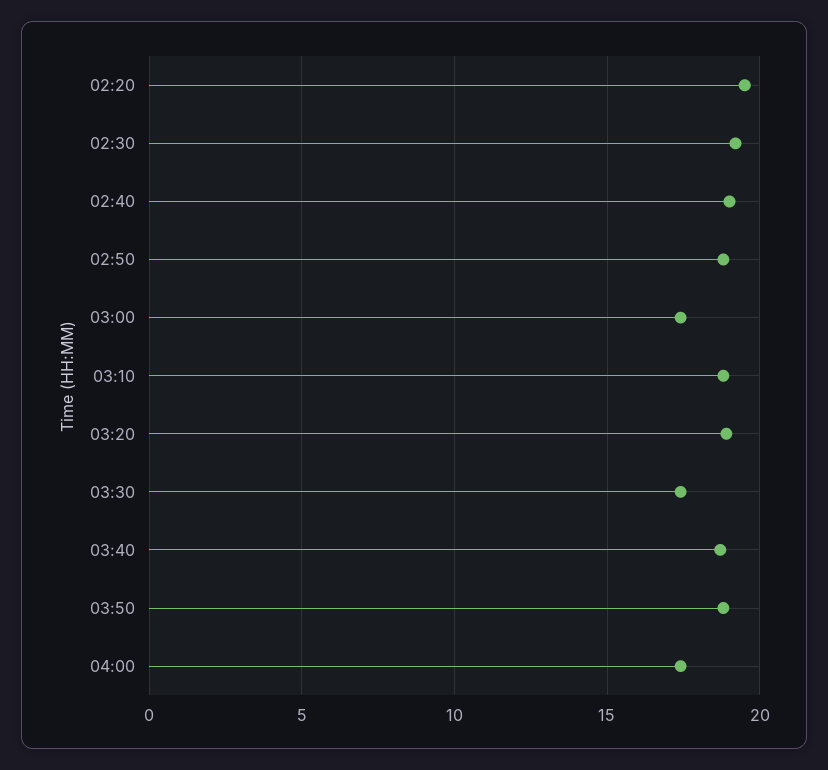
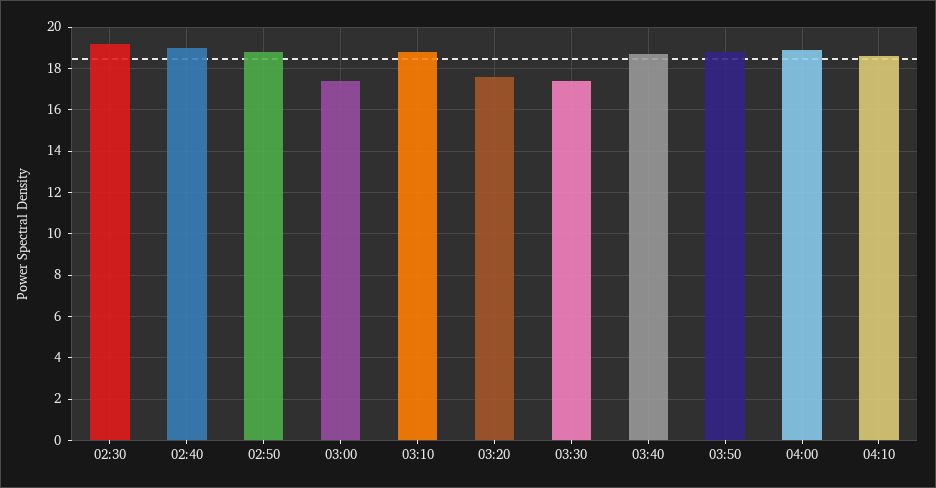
02:20: 19.5 -> none
03:20: 19 -> 17.5
04:00: 17.5 -> 19
04:10: none -> 18.5

